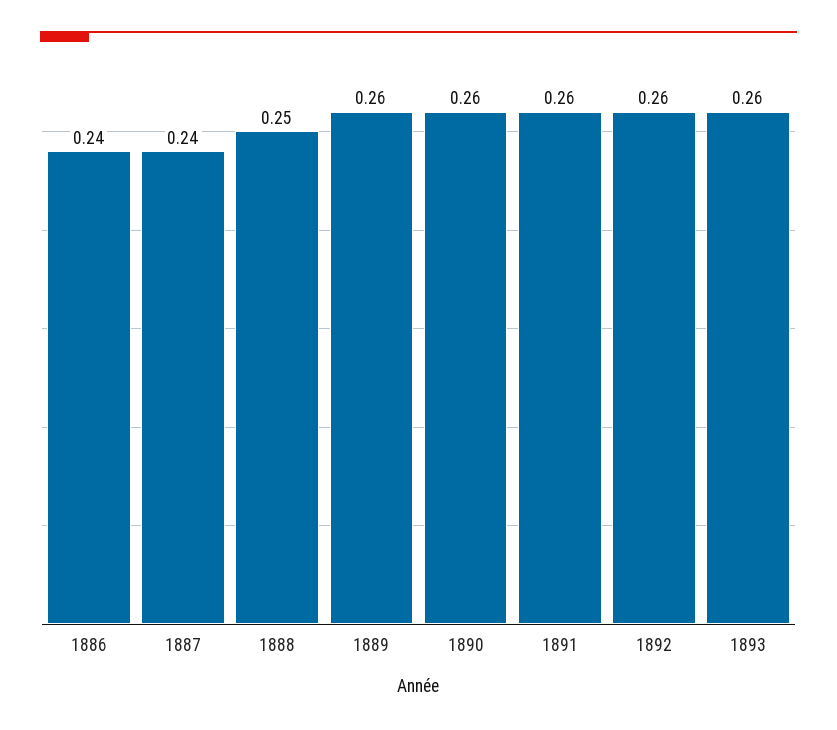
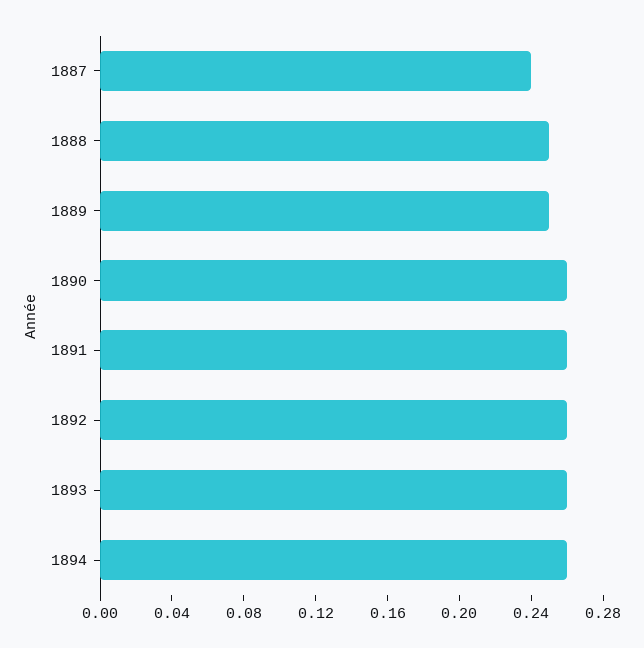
1886: 0.24 -> none
1889: 0.26 -> 0.25
1894: none -> 0.26

